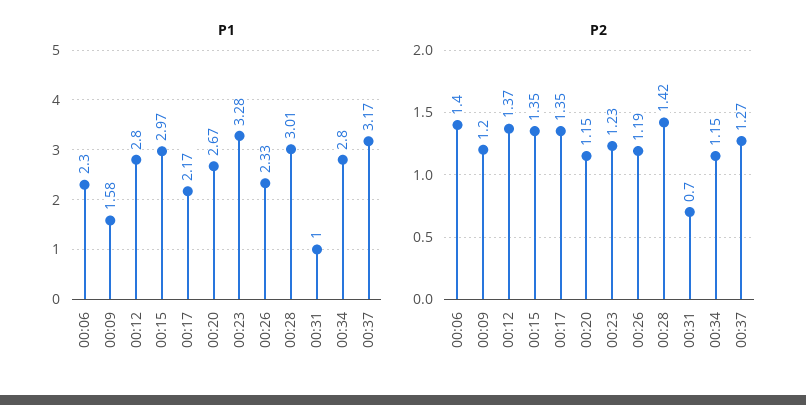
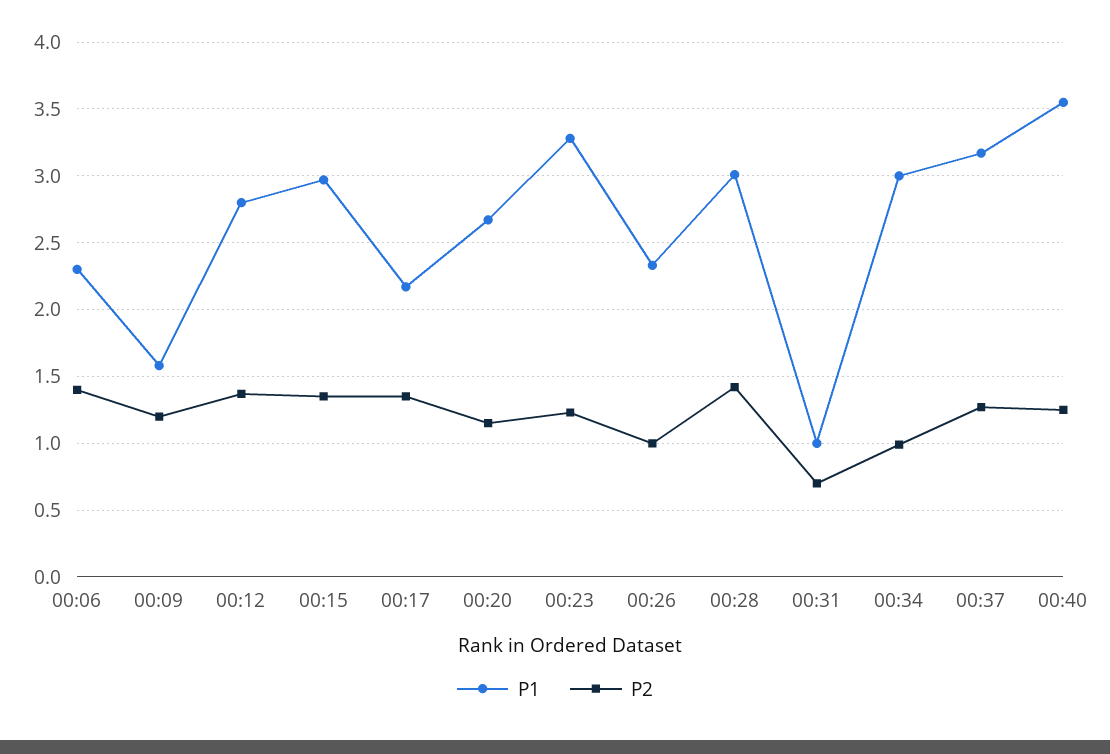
P1, 00:34: 2.8 -> 3
P2, 00:26: 1.19 -> 1
P2, 00:34: 1.15 -> 1
P1, 00:40: none -> 3.55
P2, 00:40: none -> 1.25

